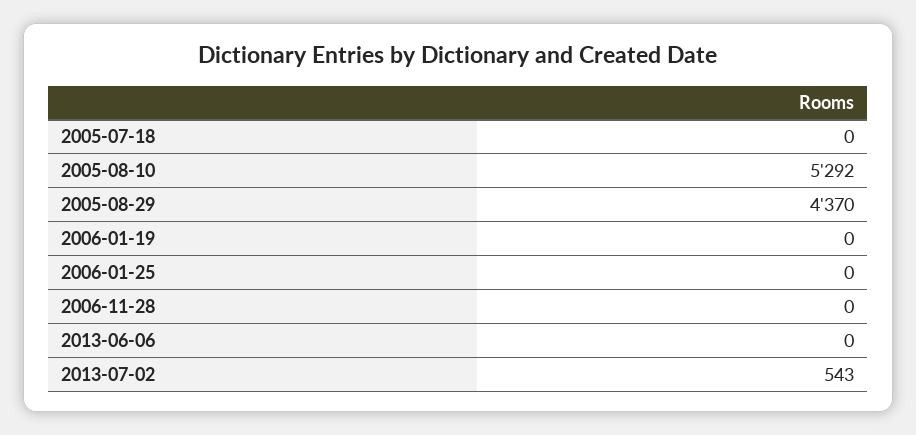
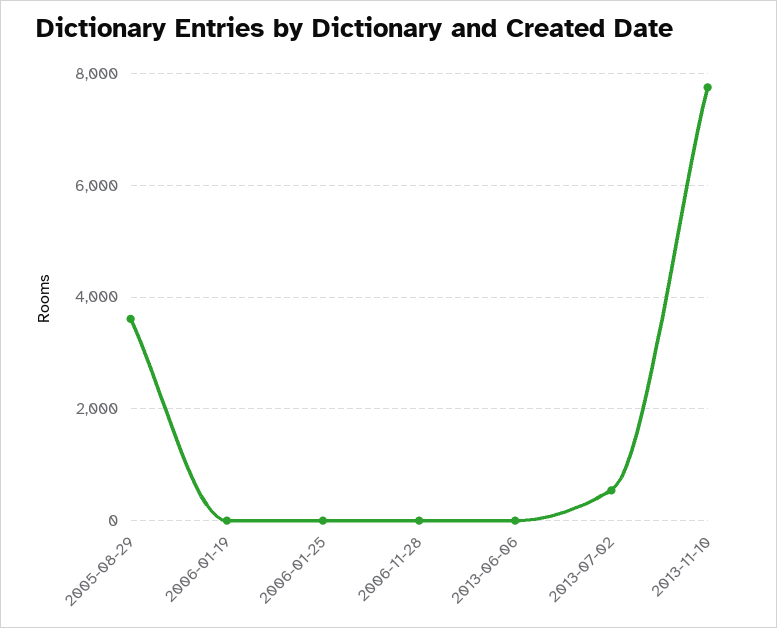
2005-07-18: 0 -> none
2005-08-10: 5292 -> none
2005-08-29: 4370 -> 3600
2013-11-10: none -> 7800

